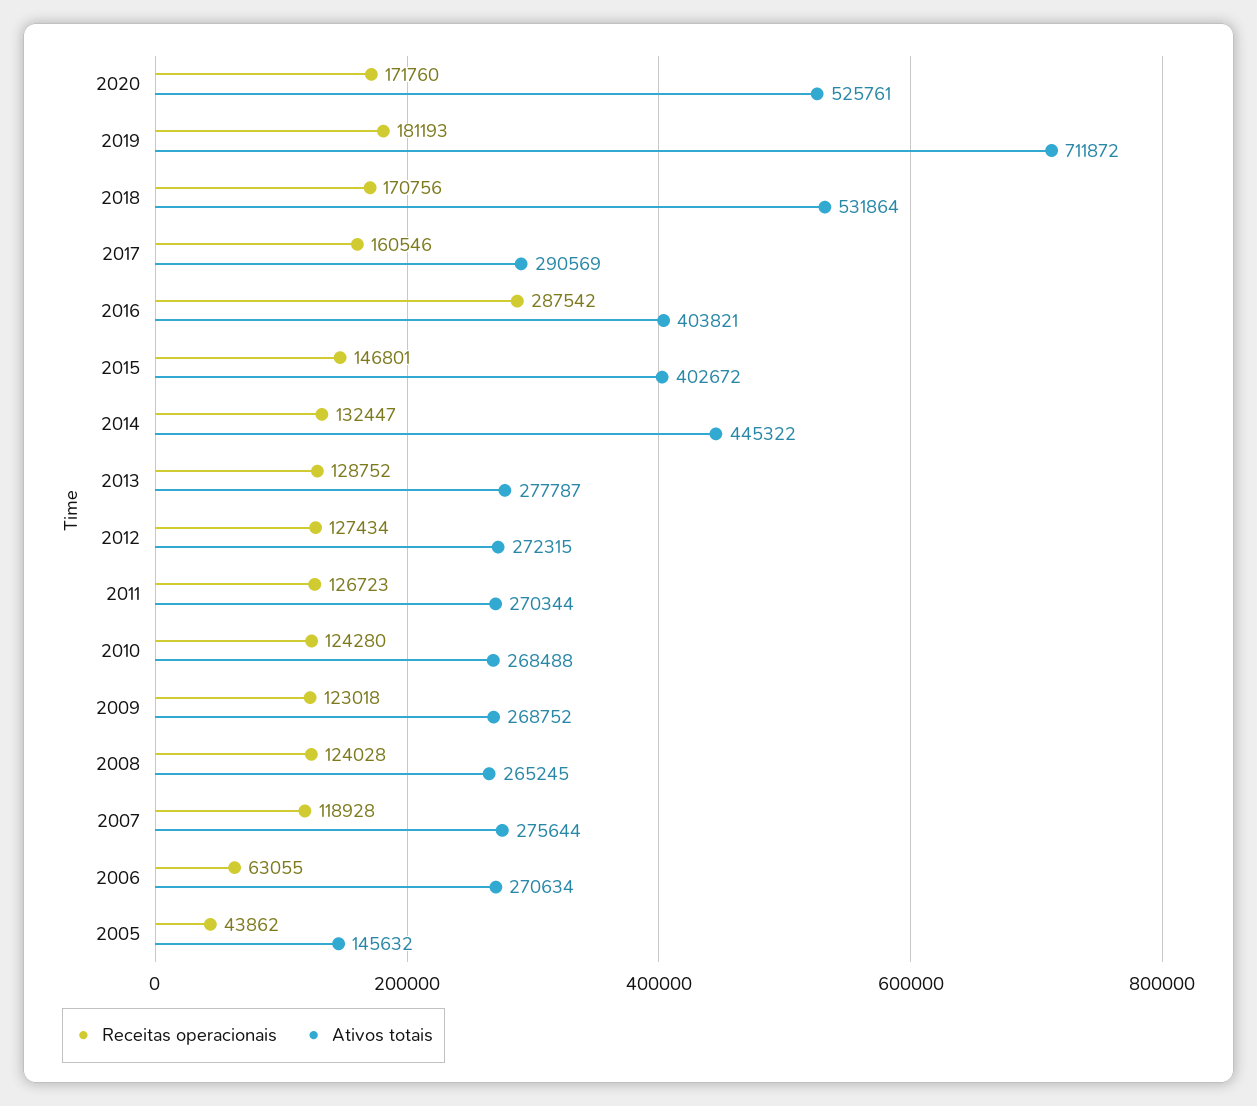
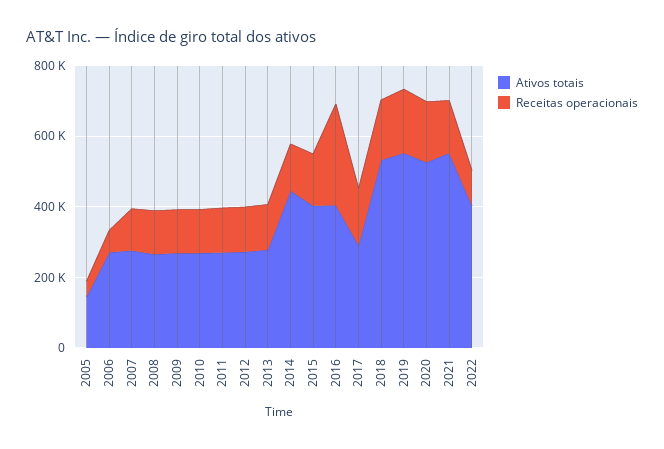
Ativos totais, 2019: 711872 -> 550000
Ativos totais, 2021: none -> 550000
Receitas operacionais, 2021: none -> 150000
Ativos totais, 2022: none -> 400000
Receitas operacionais, 2022: none -> 100000

